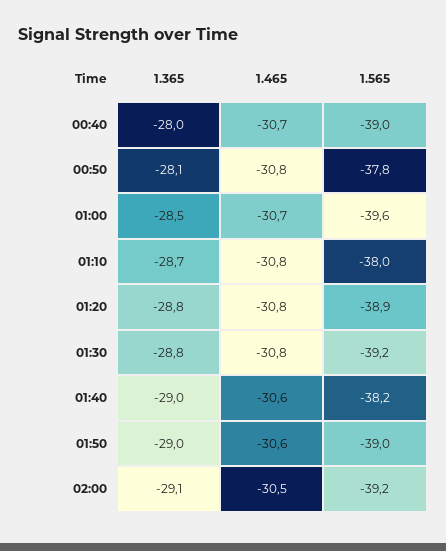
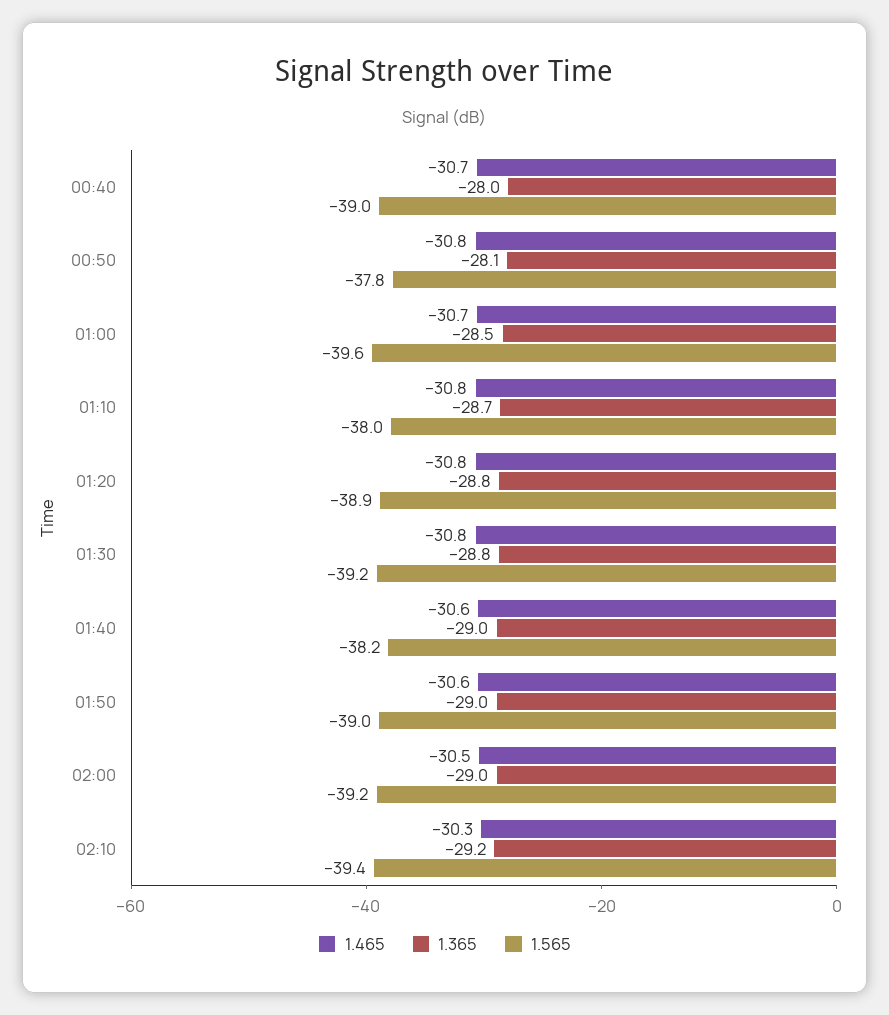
1.365, 02:00: -29.1 -> -29
1.465, 02:10: none -> -30.3
1.365, 02:10: none -> -29.2
1.565, 02:10: none -> -39.4

